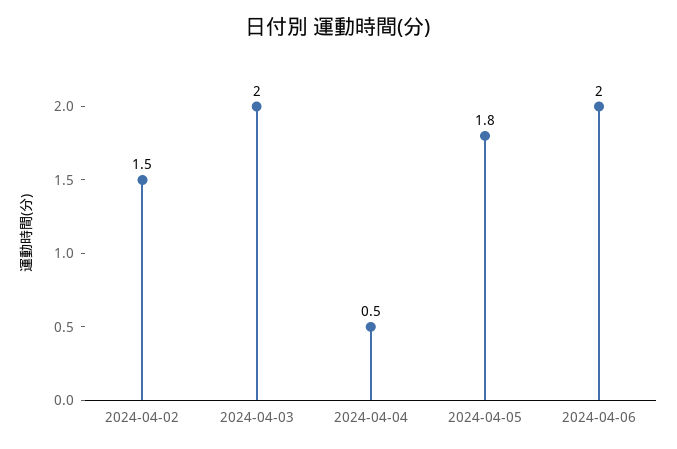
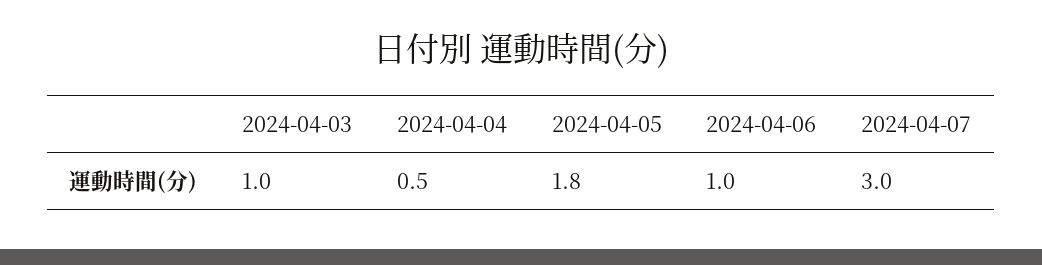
2024-04-02: 1.5 -> none
2024-04-03: 2 -> 1
2024-04-06: 2 -> 1
2024-04-07: none -> 3

